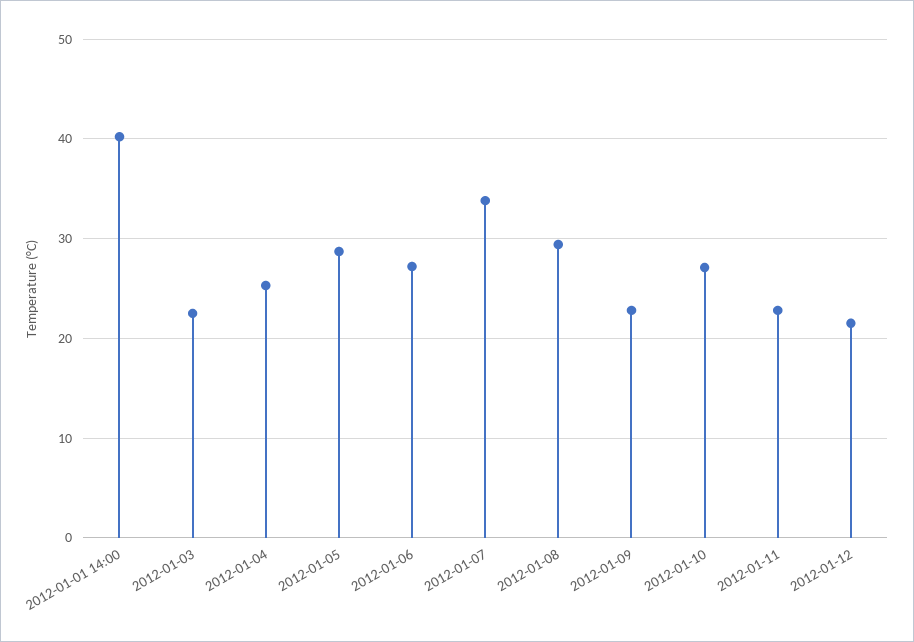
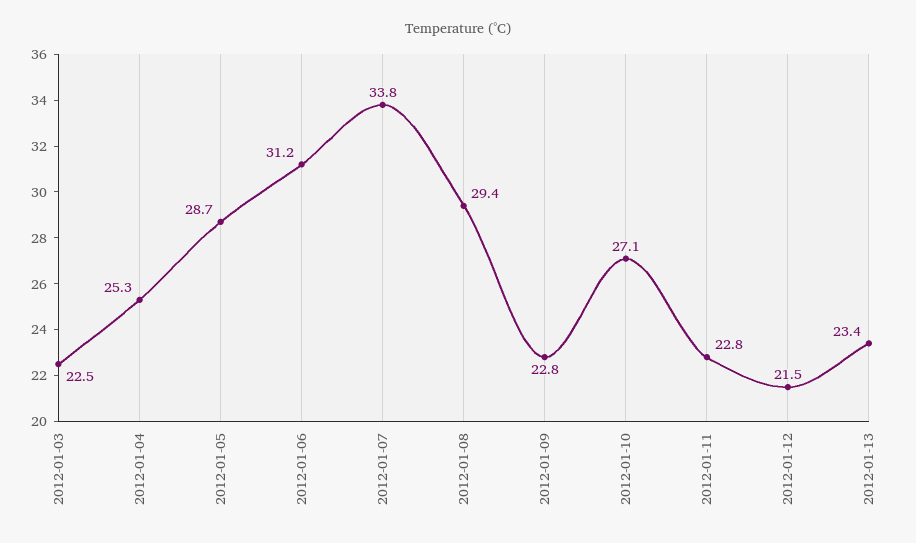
2012-01-01 14:00: 40 -> none
2012-01-06: 27 -> 31.2
2012-01-13: none -> 23.4

